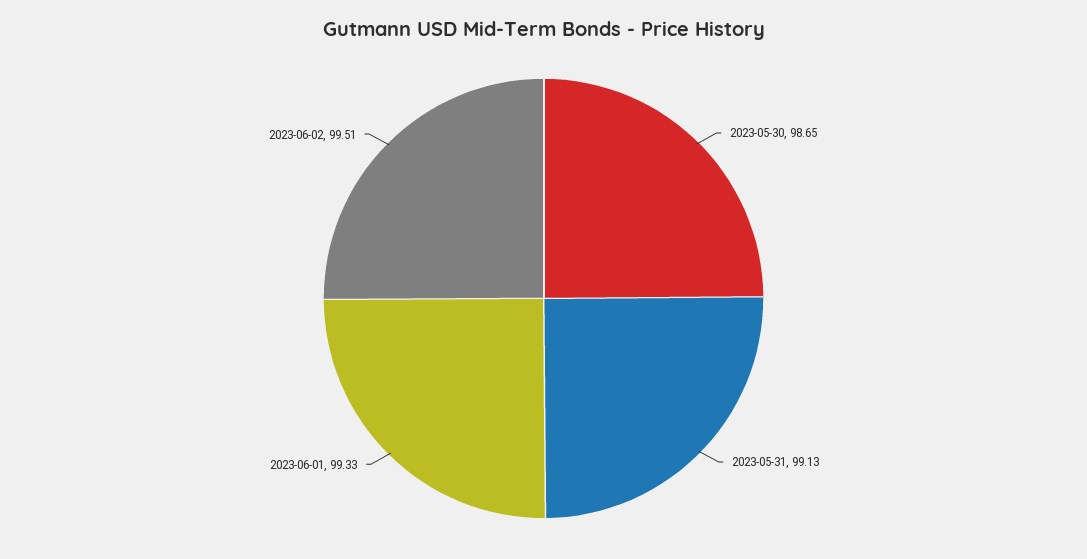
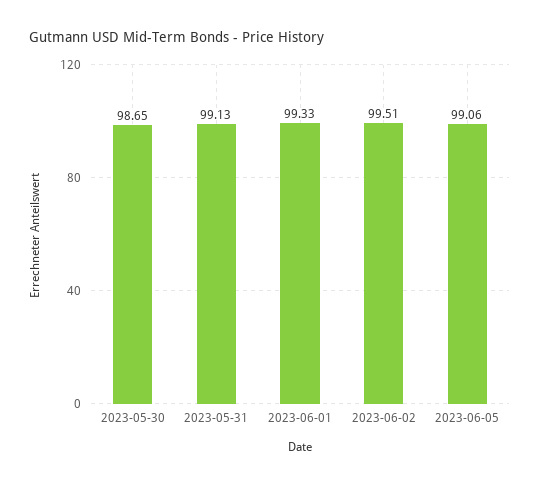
2023-06-05: none -> 99.06

